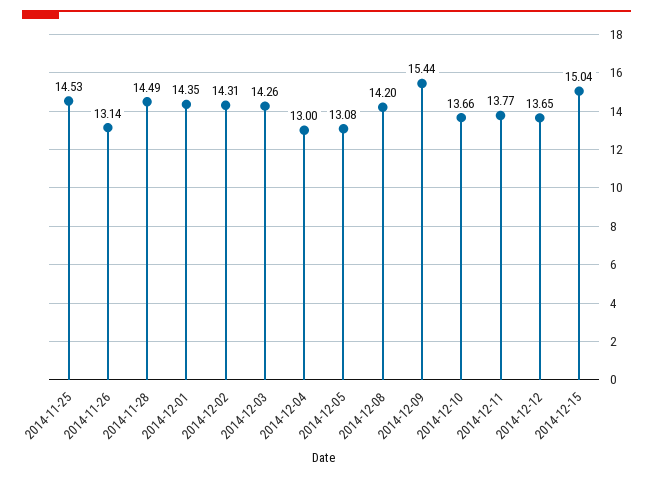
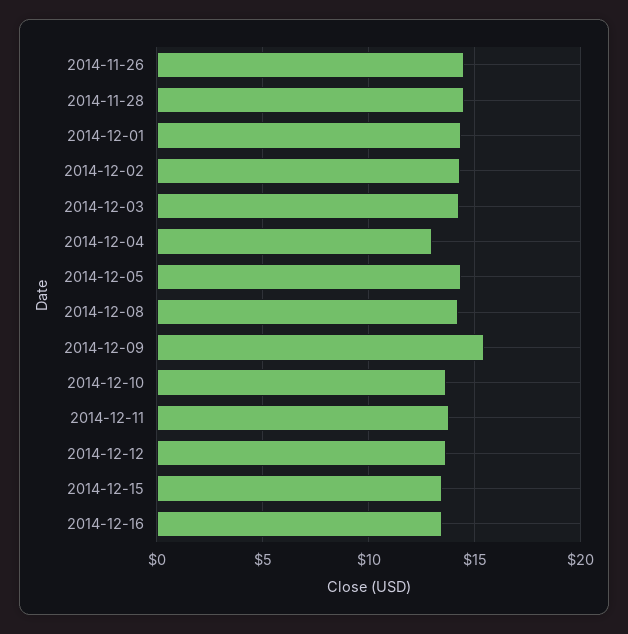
2014-11-25: 14.53 -> none
2014-11-26: 13.14 -> 14.5
2014-12-05: 13.08 -> 14.5
2014-12-15: 15.04 -> 13.5
2014-12-16: none -> 13.5

